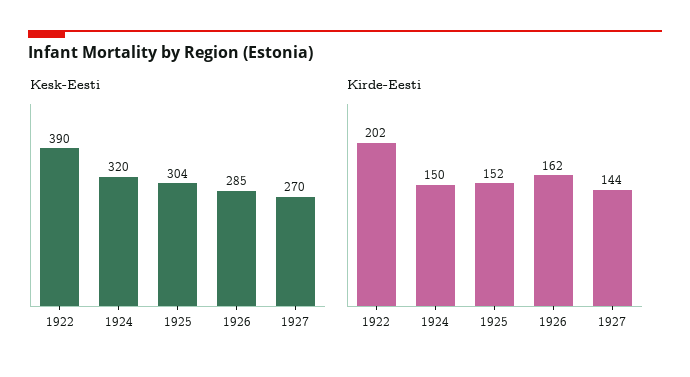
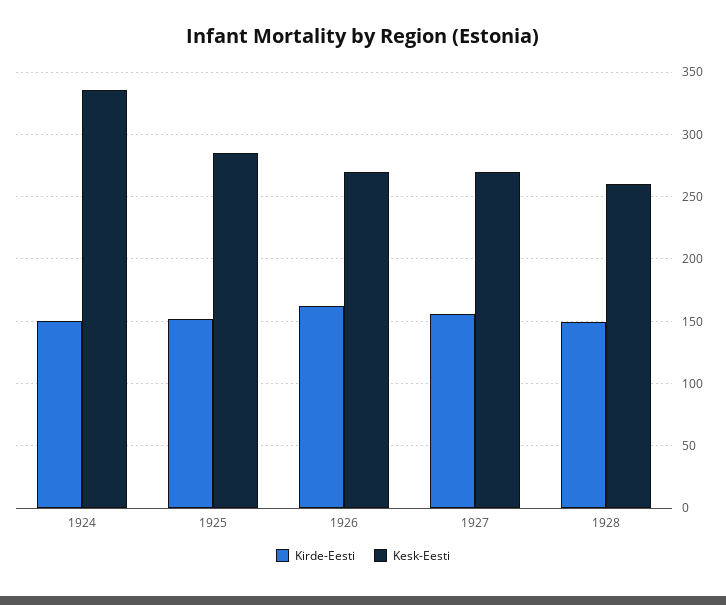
Kesk-Eesti, 1922: 390 -> none
Kesk-Eesti, 1924: 320 -> 335
Kesk-Eesti, 1925: 304 -> 285
Kesk-Eesti, 1926: 285 -> 270
Kirde-Eesti, 1922: 202 -> none
Kirde-Eesti, 1927: 144 -> 155
Kirde-Eesti, 1928: none -> 150
Kesk-Eesti, 1928: none -> 260

